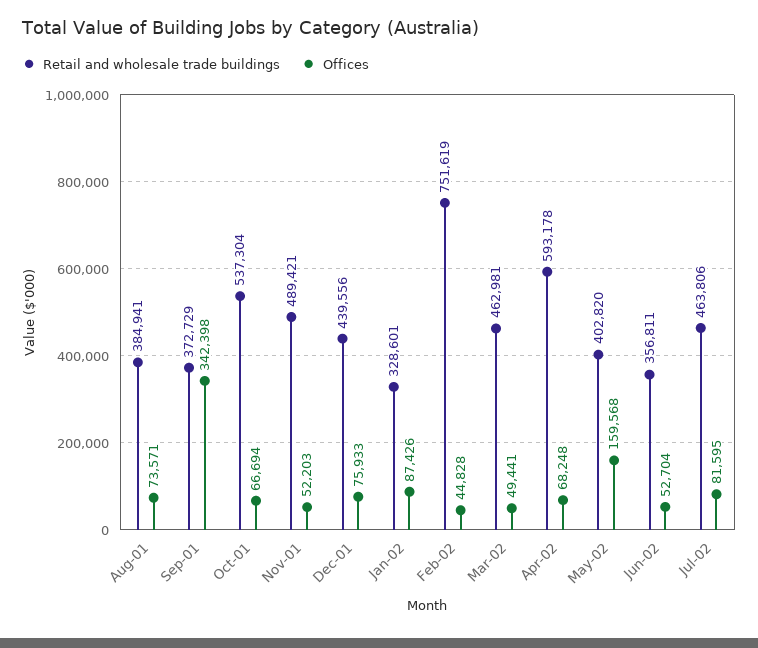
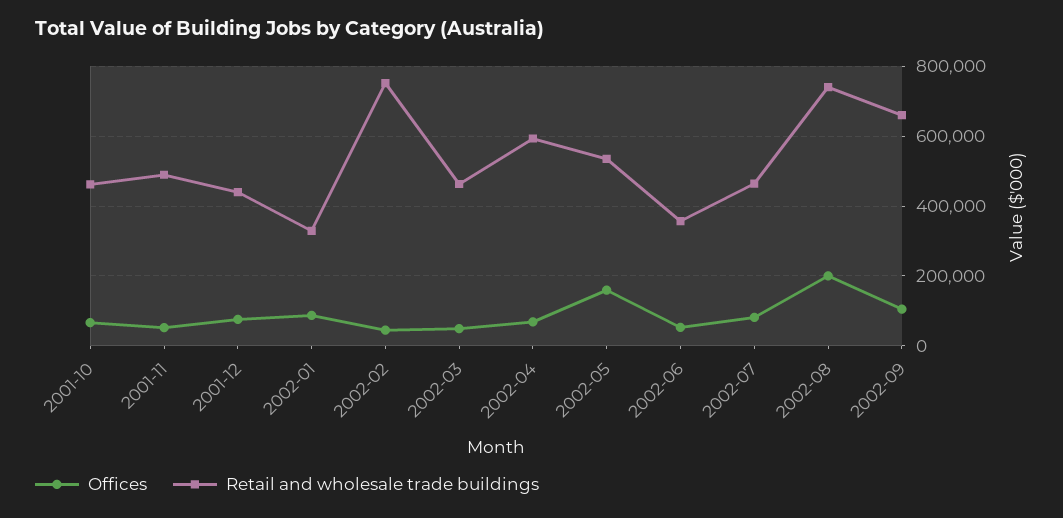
Retail and wholesale trade buildings, Aug-01: 384941 -> none
Offices, Aug-01: 73571 -> none
Retail and wholesale trade buildings, Sep-01: 372729 -> none
Offices, Sep-01: 342398 -> none
Retail and wholesale trade buildings, Oct-01: 537304 -> 460000
Retail and wholesale trade buildings, May-02: 402820 -> 540000
Offices, 2002-08: none -> 200000
Retail and wholesale trade buildings, 2002-08: none -> 740000
Offices, 2002-09: none -> 100000
Retail and wholesale trade buildings, 2002-09: none -> 660000

